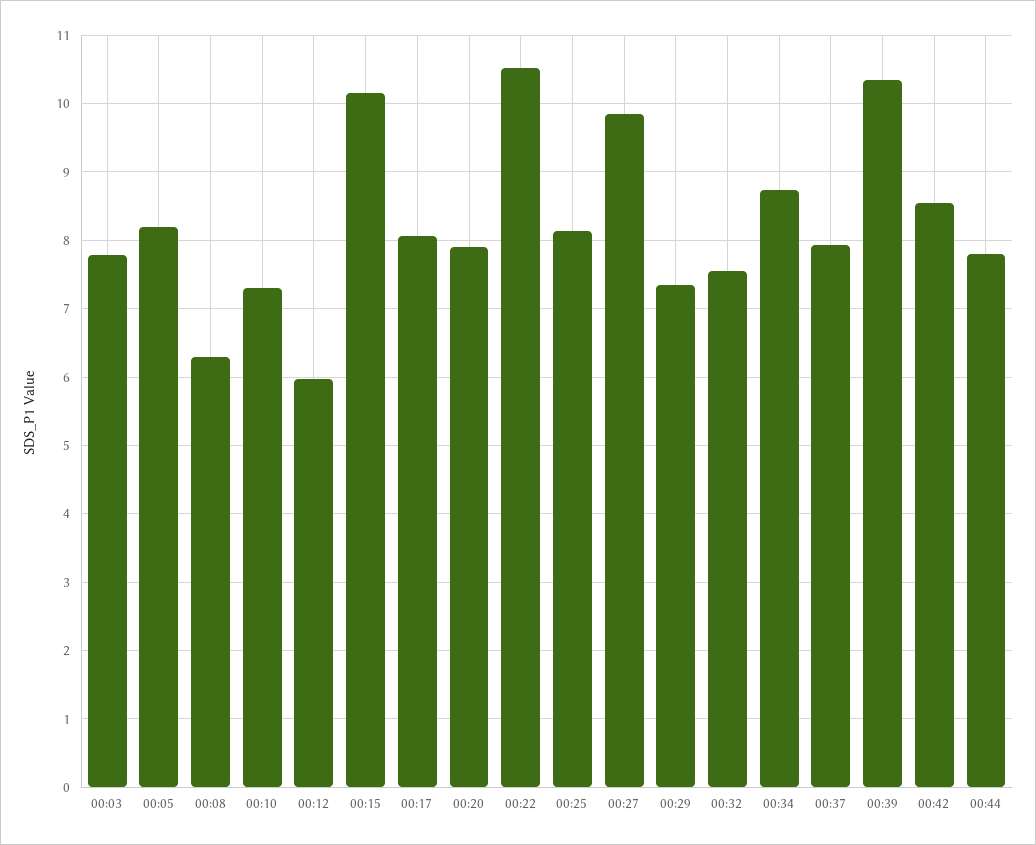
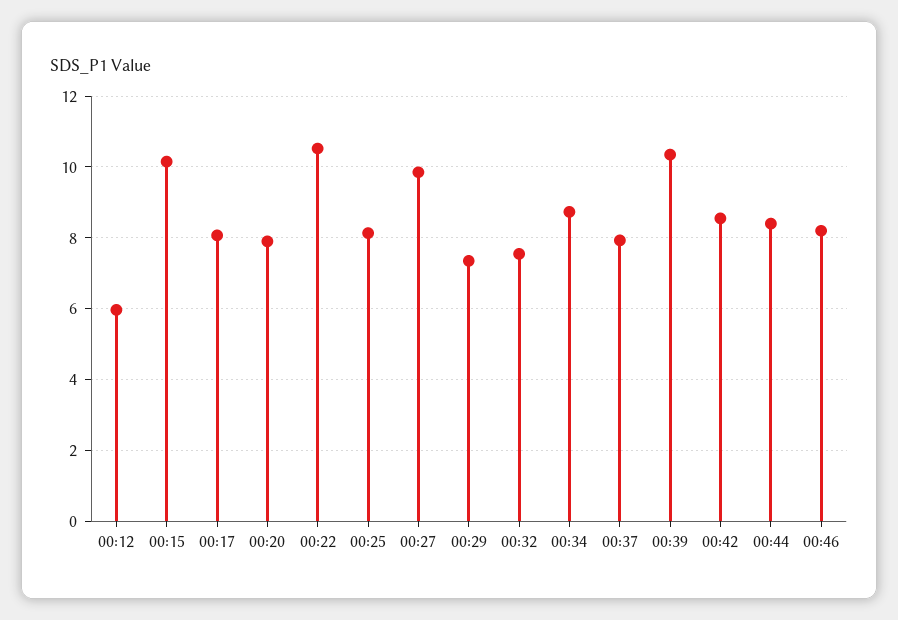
00:03: 7.8 -> none
00:05: 8.2 -> none
00:08: 6.3 -> none
00:10: 7.3 -> none
00:44: 7.8 -> 8.4
00:46: none -> 8.2

